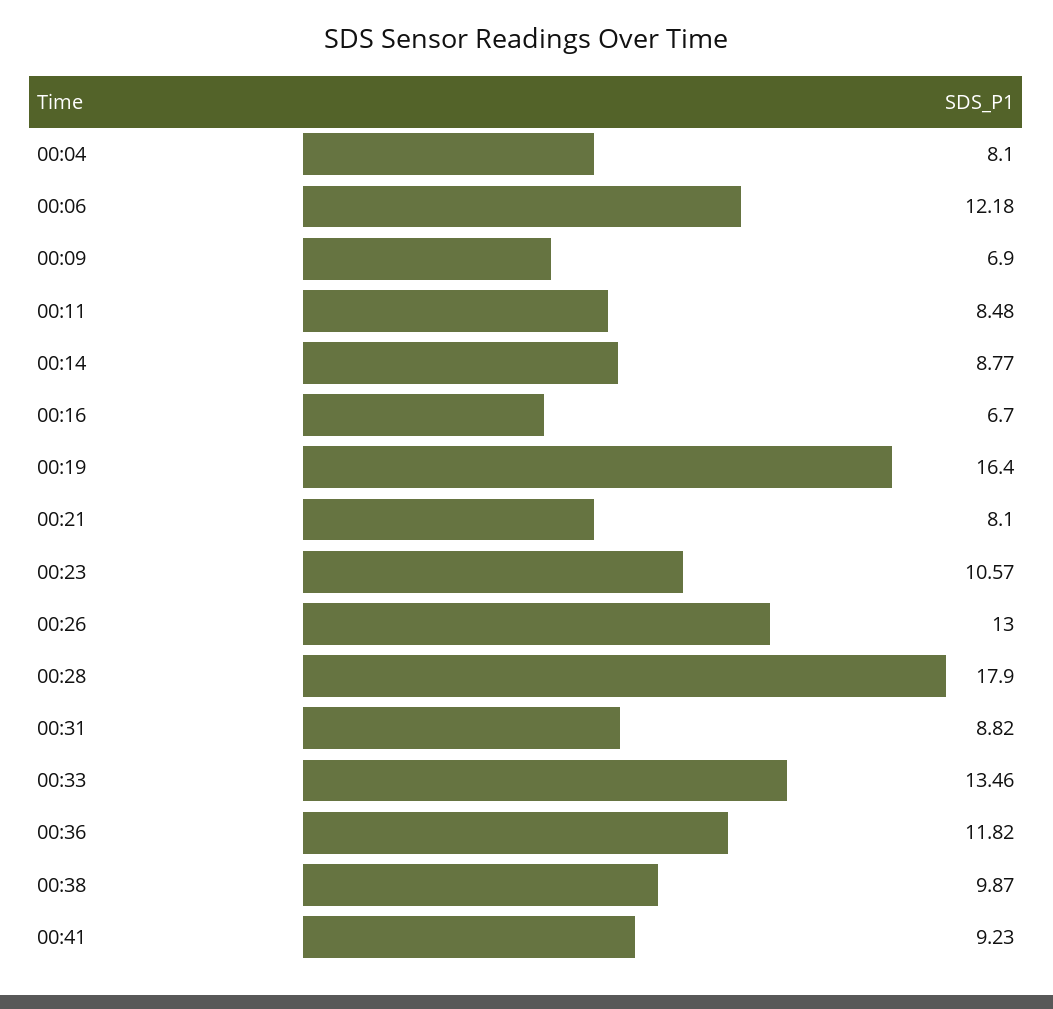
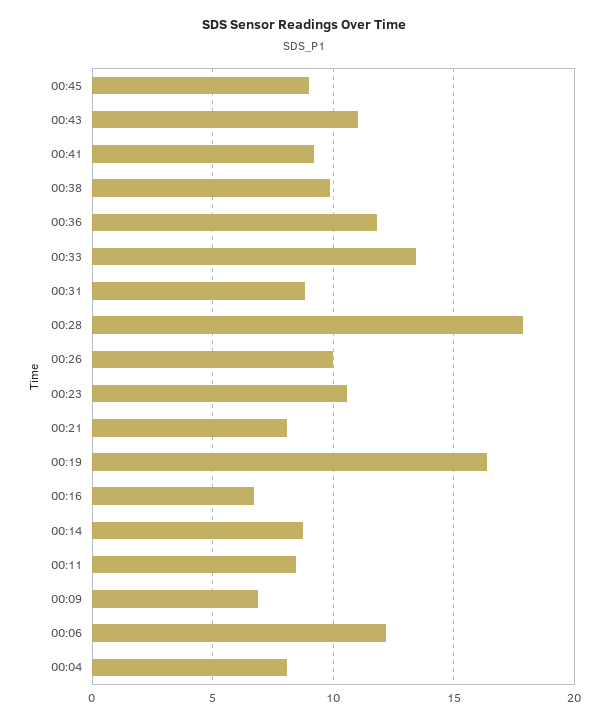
00:26: 13 -> 10
00:45: none -> 9
00:43: none -> 11

